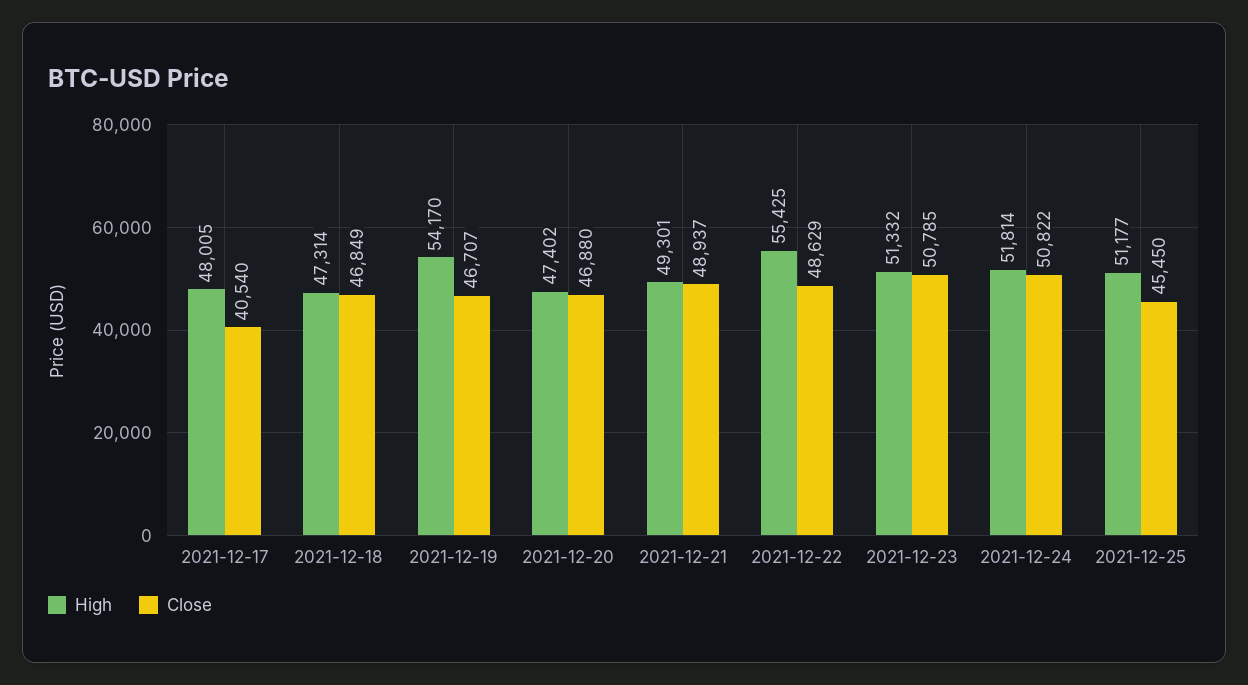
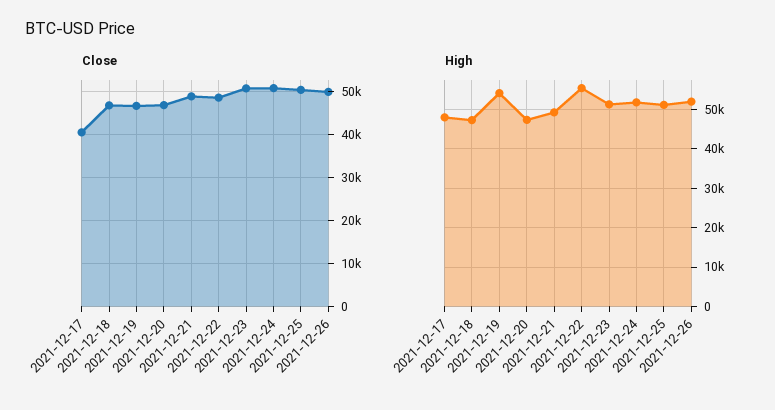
Close, 2021-12-25: 45450 -> 50000
Close, 2021-12-26: none -> 50000
High, 2021-12-26: none -> 52000

